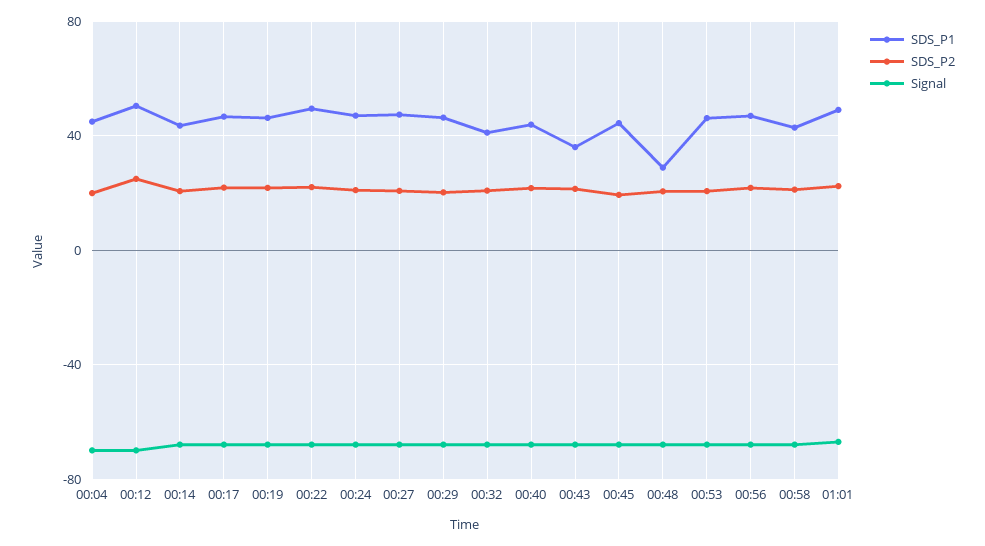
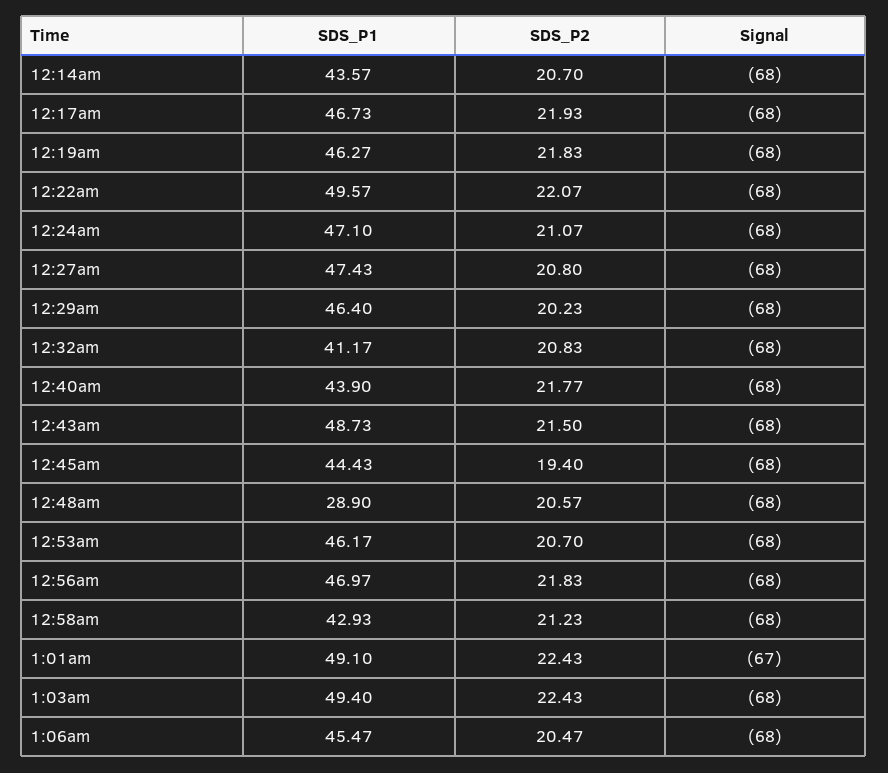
SDS_P1, 00:04: 45 -> none
SDS_P2, 00:04: 20 -> none
Signal, 00:04: -70 -> none
SDS_P1, 00:12: 50 -> none
SDS_P2, 00:12: 25 -> none
Signal, 00:12: -70 -> none
SDS_P1, 00:43: 35 -> 48.73
SDS_P1, 1:03am: none -> 49.4
SDS_P2, 1:03am: none -> 22.43
Signal, 1:03am: none -> -68
SDS_P1, 1:06am: none -> 45.47
SDS_P2, 1:06am: none -> 20.47
Signal, 1:06am: none -> -68

